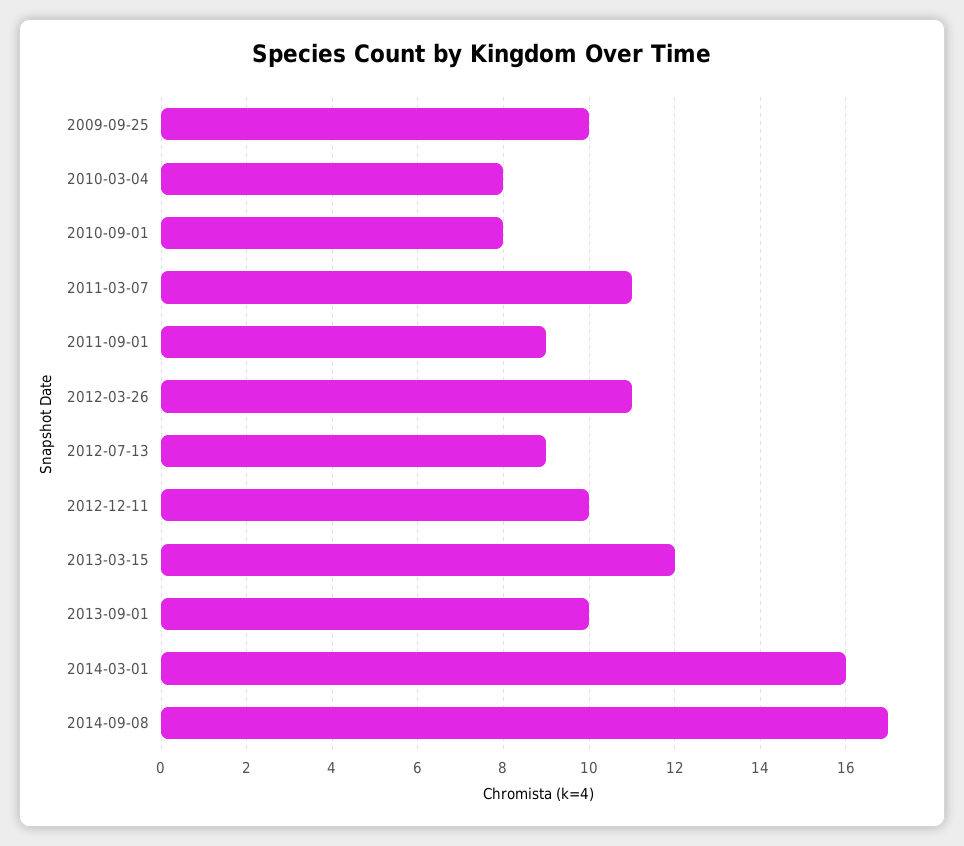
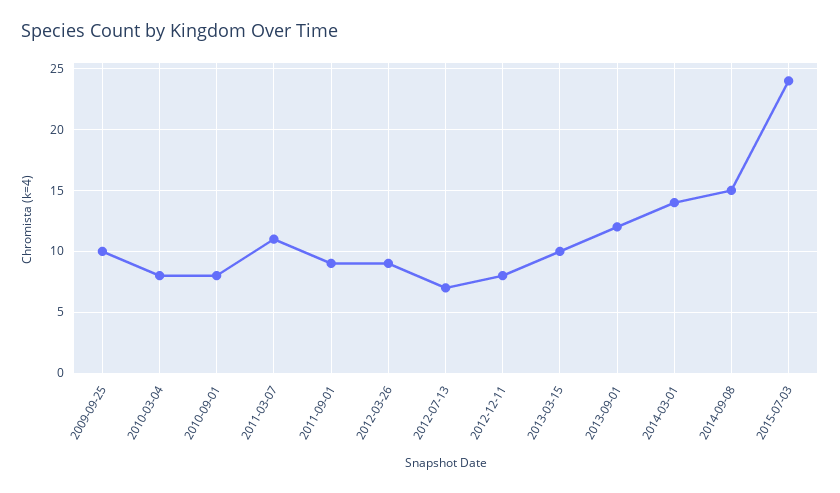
2012-03-26: 11 -> 9
2012-07-13: 9 -> 7
2012-12-11: 10 -> 8
2013-03-15: 12 -> 10
2013-09-01: 10 -> 12
2014-03-01: 16 -> 14
2014-09-08: 17 -> 15
2015-07-03: none -> 24

